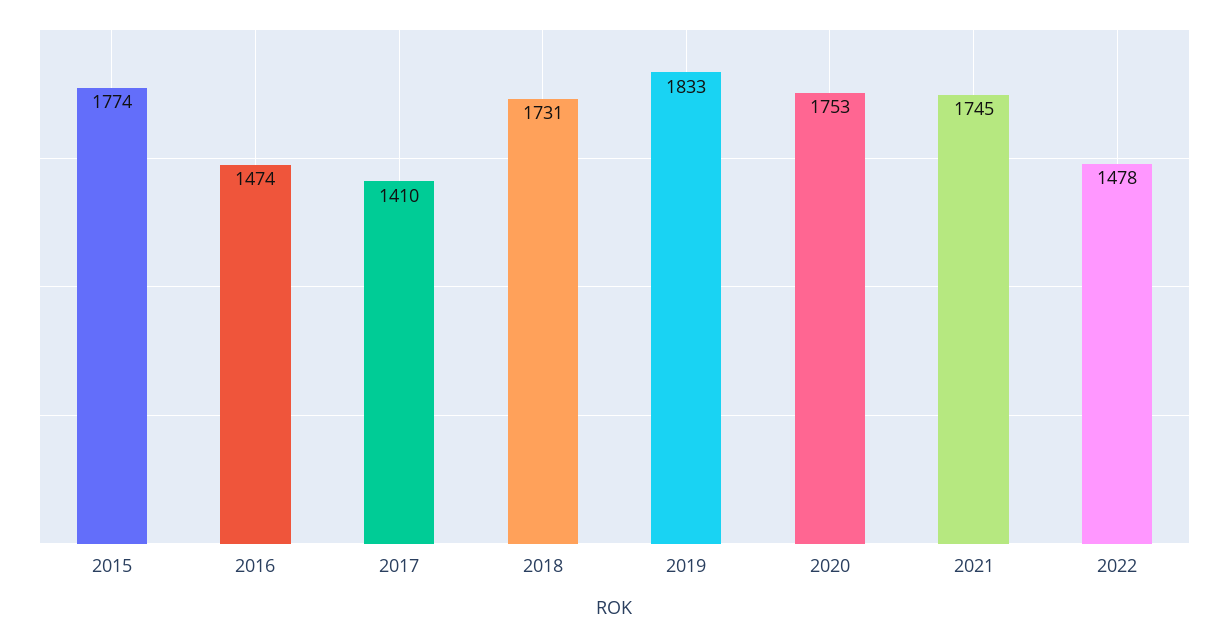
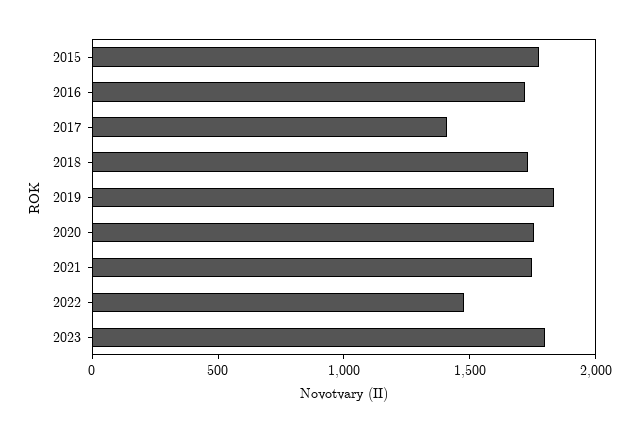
2016: 1474 -> 1700
2023: none -> 1800

